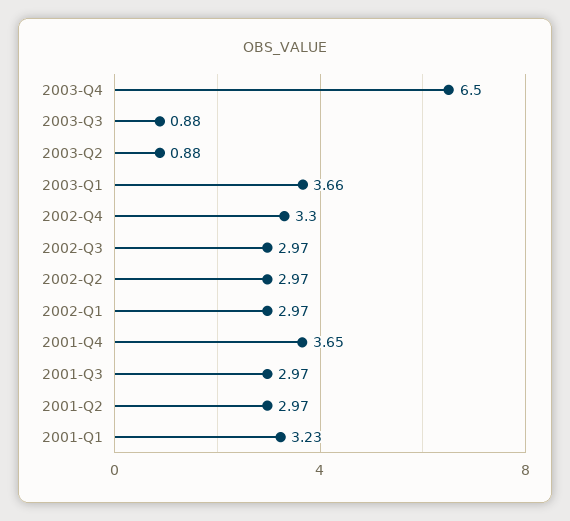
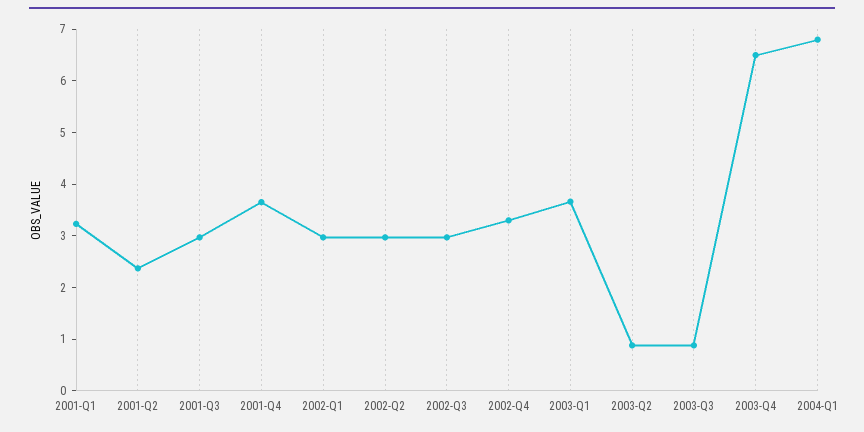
2001-Q2: 2.97 -> 2.4
2004-Q1: none -> 6.8

